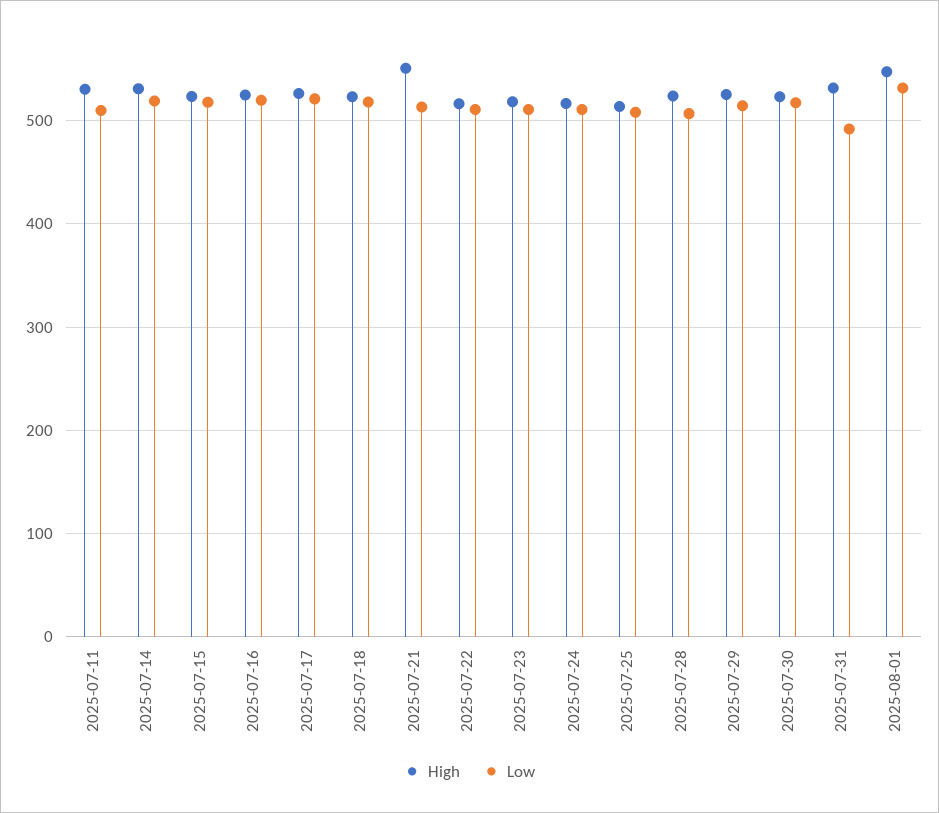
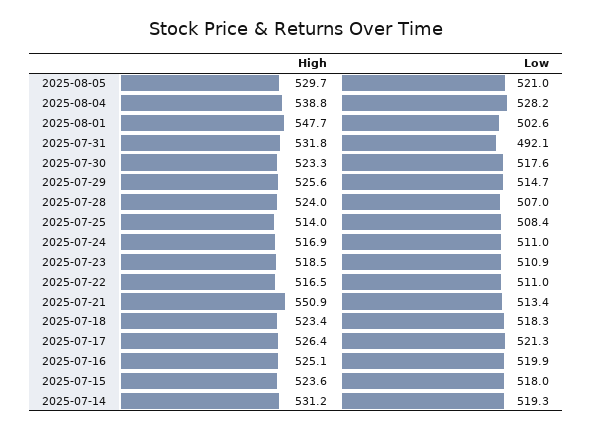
High, 2025-07-11: 530 -> none
Low, 2025-07-11: 510 -> none
Low, 2025-08-01: 530 -> 502.6
High, 2025-08-05: none -> 529.7
Low, 2025-08-05: none -> 521
High, 2025-08-04: none -> 538.8
Low, 2025-08-04: none -> 528.2

